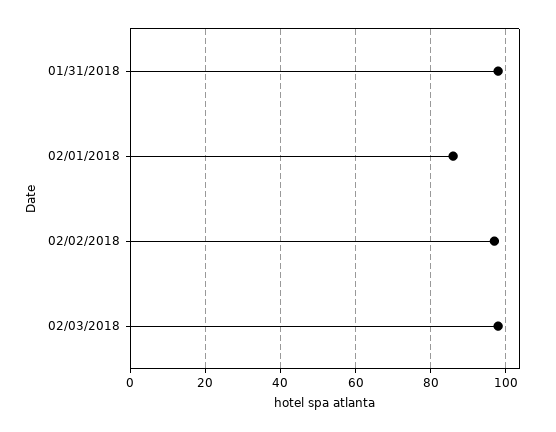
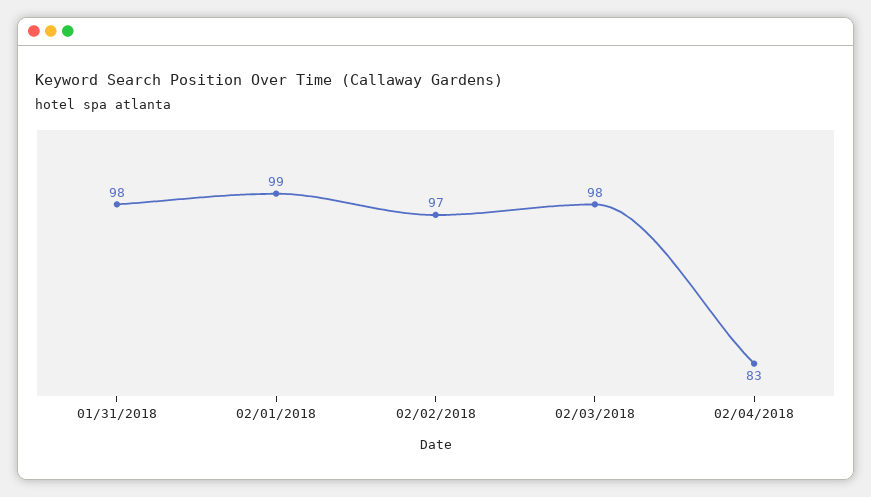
02/01/2018: 85 -> 99
02/04/2018: none -> 83

